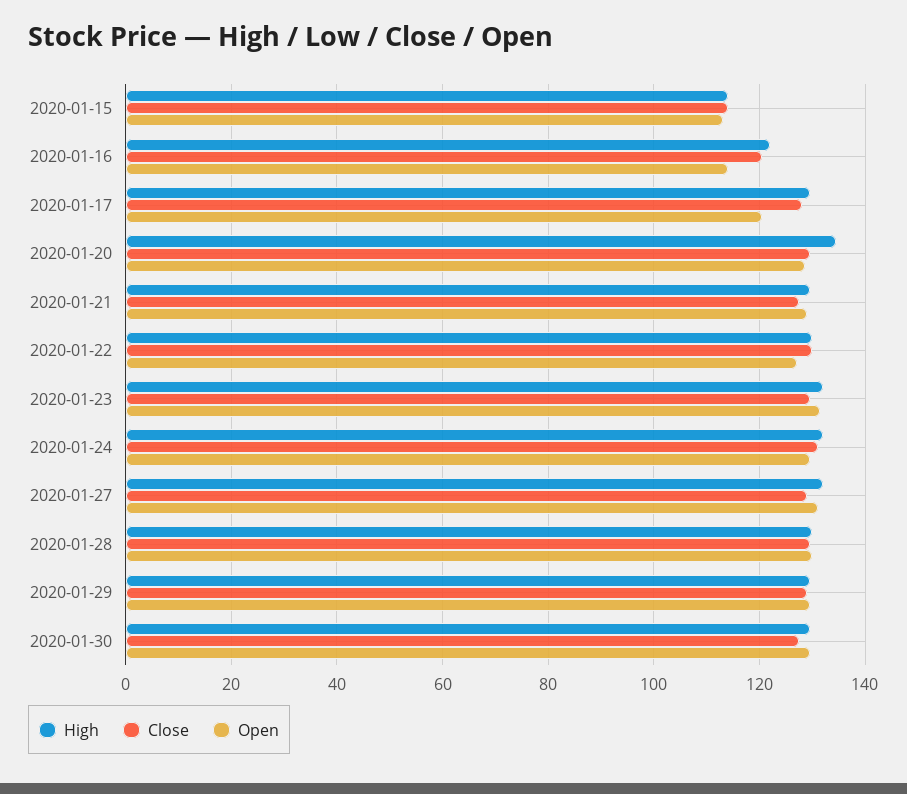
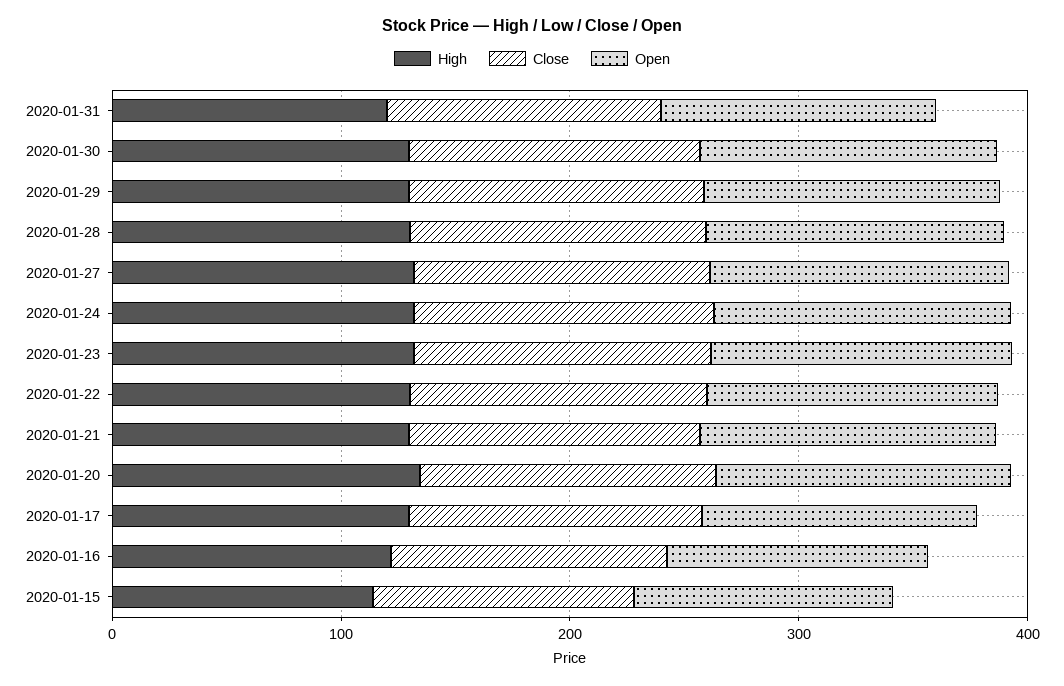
High, 2020-01-31: none -> 120
Close, 2020-01-31: none -> 120
Open, 2020-01-31: none -> 120

